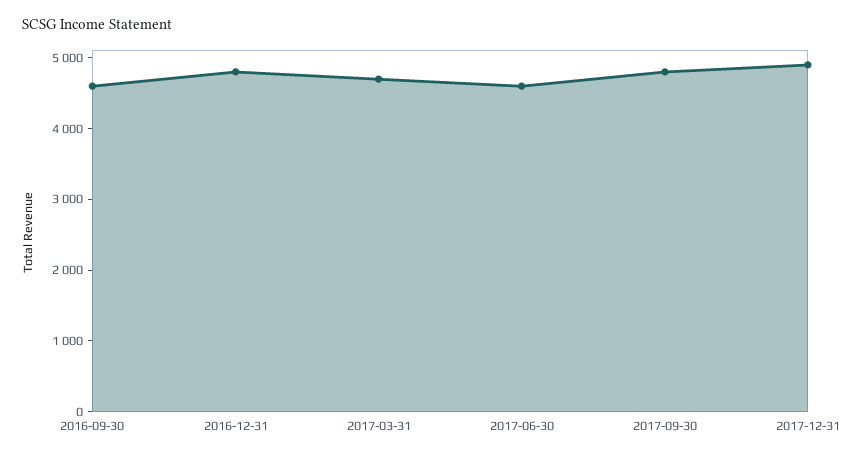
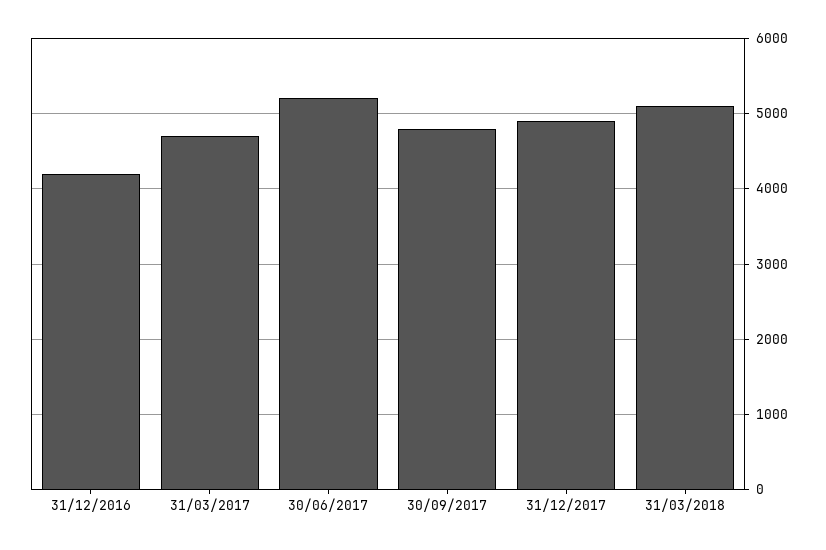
2016-09-30: 4600 -> none
2016-12-31: 4800 -> 4200
2017-06-30: 4600 -> 5200
31/03/2018: none -> 5100

